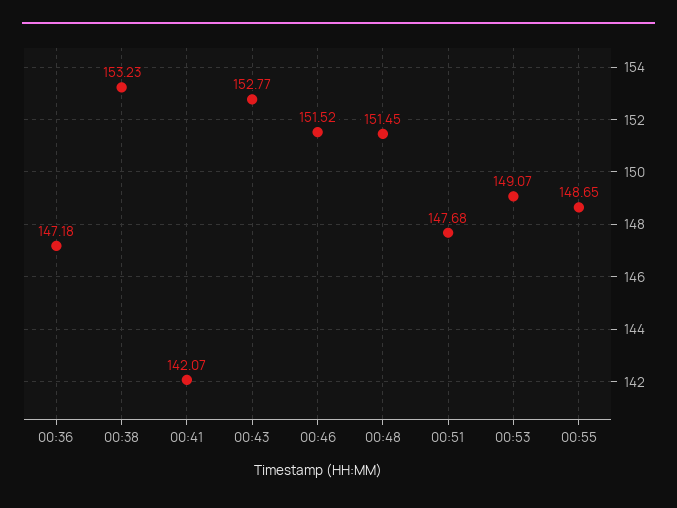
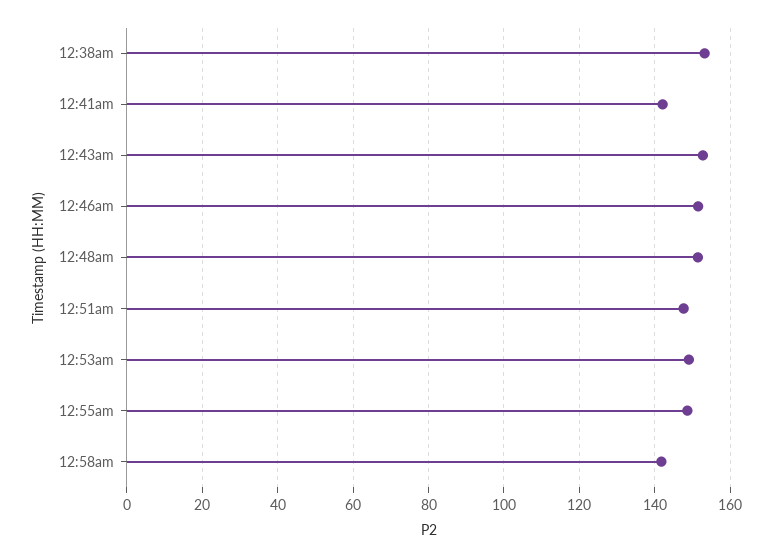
00:36: 147.18 -> none
12:58am: none -> 142

